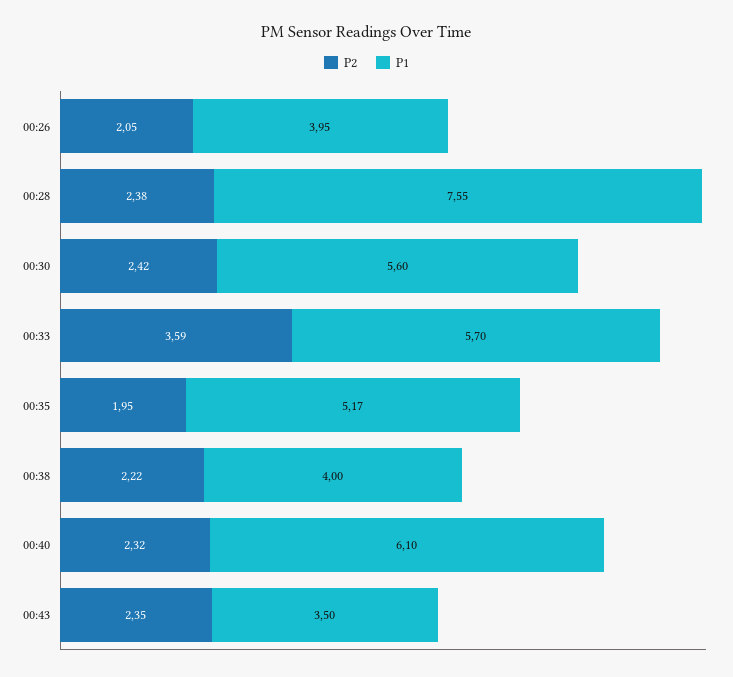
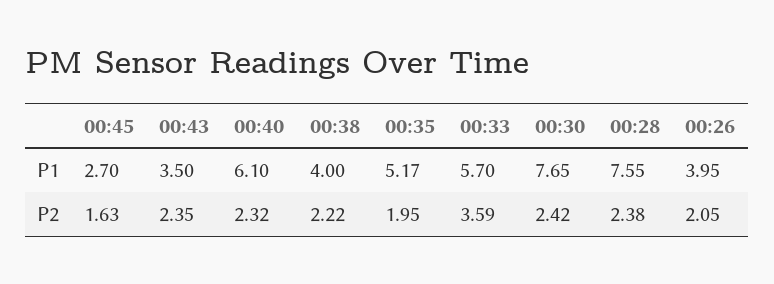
P1, 00:30: 5.6 -> 7.65
P1, 00:45: none -> 2.7
P2, 00:45: none -> 1.63

